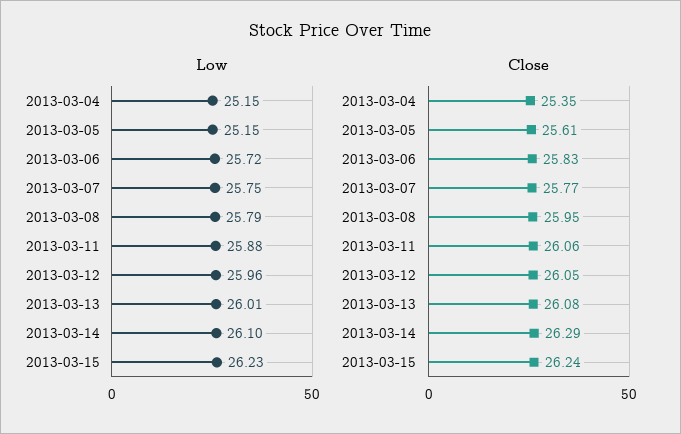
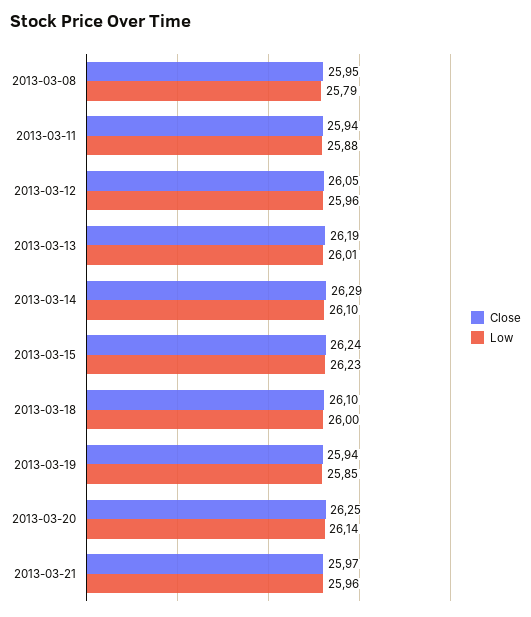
Low, 2013-03-04: 25.15 -> none
Low, 2013-03-05: 25.15 -> none
Low, 2013-03-06: 25.72 -> none
Low, 2013-03-07: 25.75 -> none
Close, 2013-03-04: 25.35 -> none
Close, 2013-03-05: 25.61 -> none
Close, 2013-03-06: 25.83 -> none
Close, 2013-03-07: 25.77 -> none
Close, 2013-03-11: 26.06 -> 25.94
Close, 2013-03-13: 26.08 -> 26.19
Close, 2013-03-18: none -> 26.1
Low, 2013-03-18: none -> 26
Close, 2013-03-19: none -> 25.94
Low, 2013-03-19: none -> 25.85
Close, 2013-03-20: none -> 26.25
Low, 2013-03-20: none -> 26.14
Close, 2013-03-21: none -> 25.97
Low, 2013-03-21: none -> 25.96

